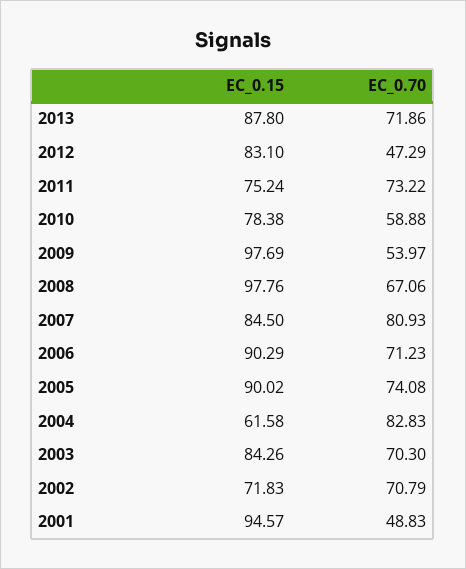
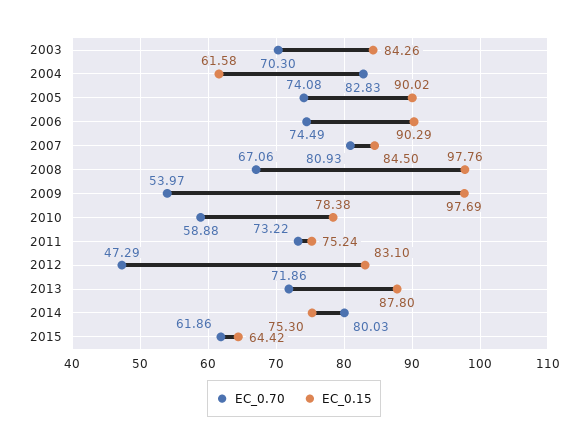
EC_0.70, 2006: 71.23 -> 74.49
EC_0.15, 2002: 71.83 -> none
EC_0.70, 2002: 70.79 -> none
EC_0.15, 2001: 94.57 -> none
EC_0.70, 2001: 48.83 -> none
EC_0.70, 2014: none -> 80.03
EC_0.15, 2014: none -> 75.3
EC_0.70, 2015: none -> 61.86
EC_0.15, 2015: none -> 64.42

